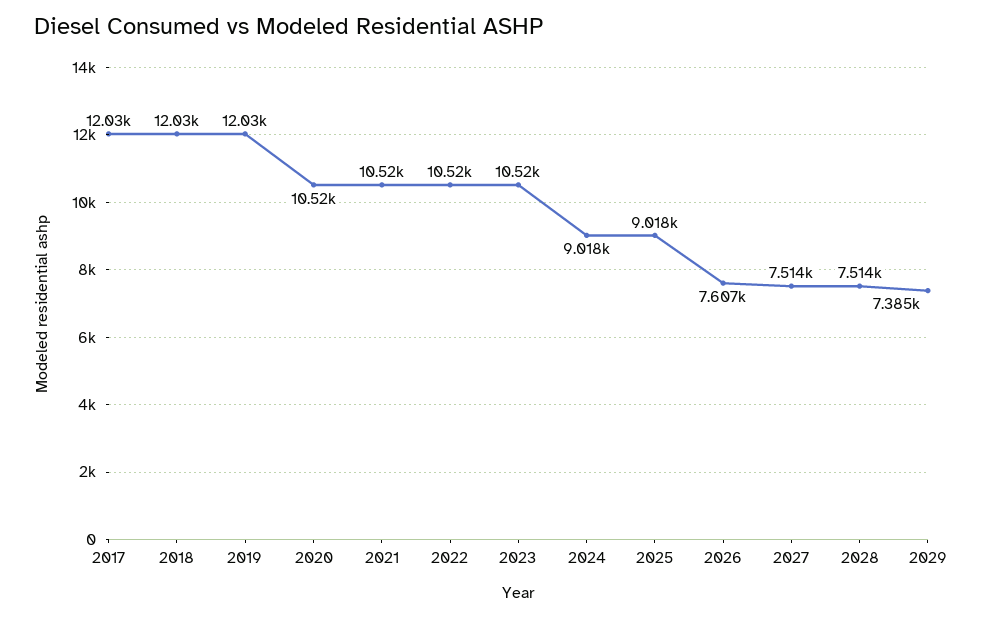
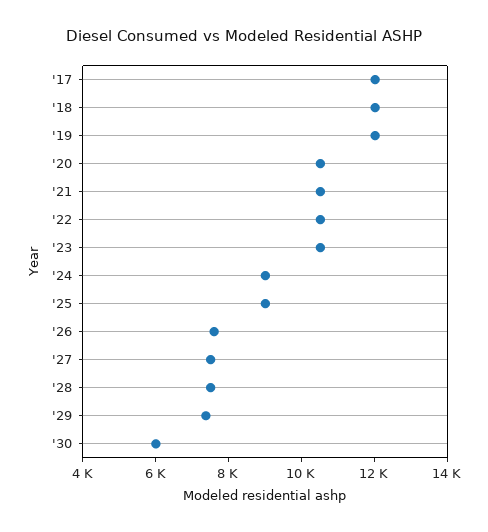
'30: none -> 6000

